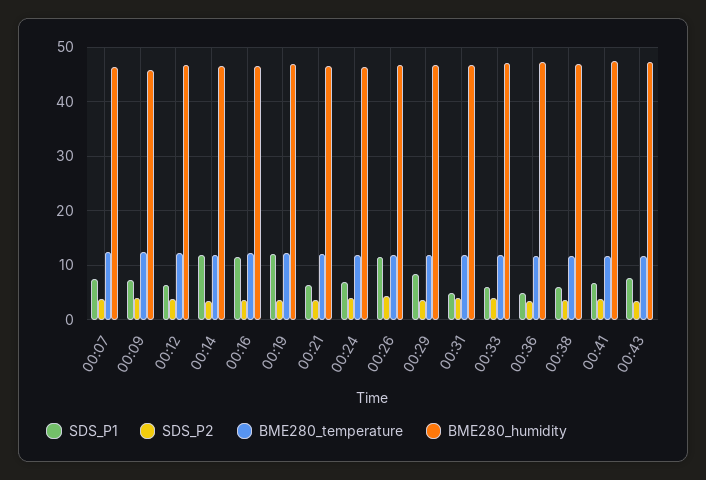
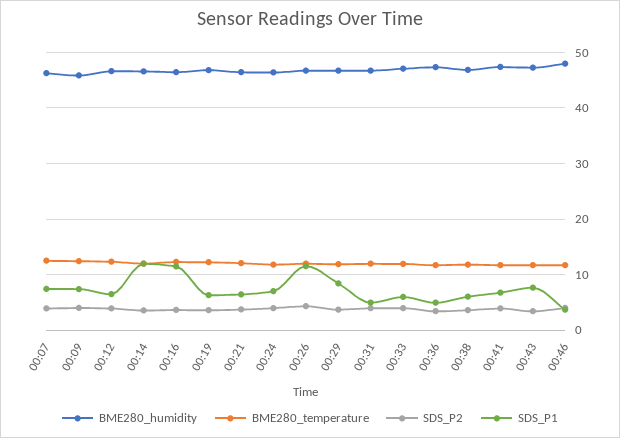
SDS_P1, 00:19: 12 -> 6
BME280_humidity, 00:46: none -> 48
BME280_temperature, 00:46: none -> 12
SDS_P2, 00:46: none -> 4
SDS_P1, 00:46: none -> 4

